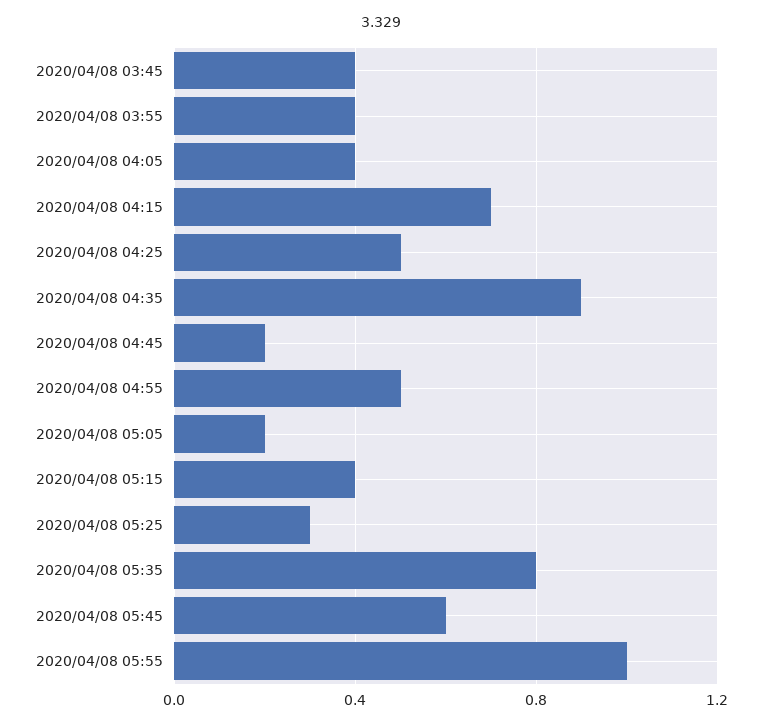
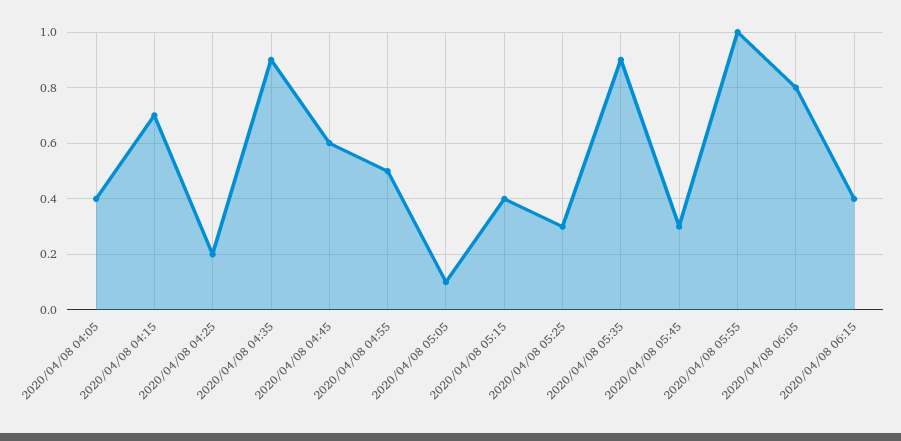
2020/04/08 03:45: 0.4 -> none
2020/04/08 03:55: 0.4 -> none
2020/04/08 04:25: 0.5 -> 0.2
2020/04/08 04:45: 0.2 -> 0.6
2020/04/08 05:05: 0.2 -> 0.1
2020/04/08 05:35: 0.8 -> 0.9
2020/04/08 05:45: 0.6 -> 0.3
2020/04/08 06:05: none -> 0.8
2020/04/08 06:15: none -> 0.4

